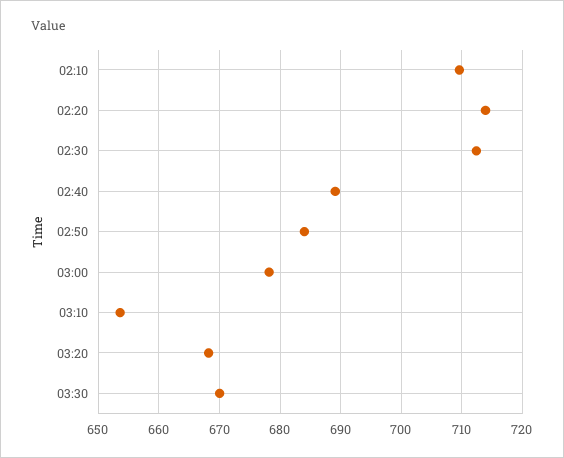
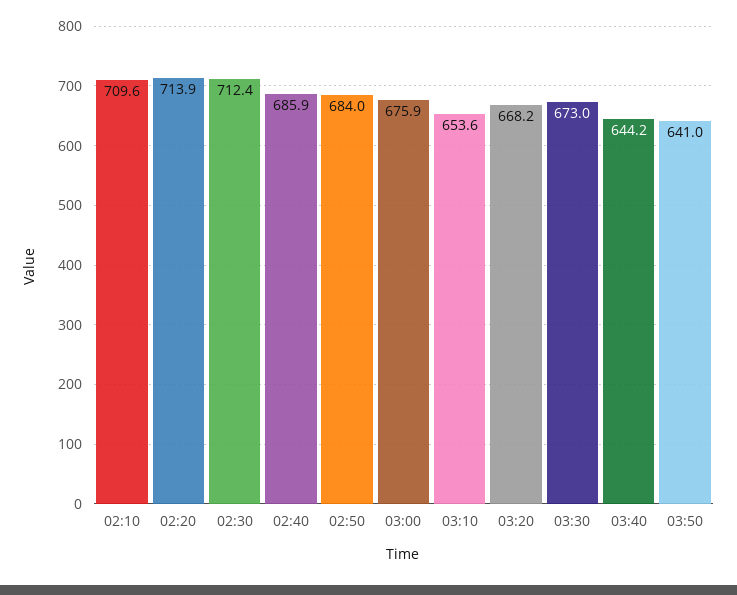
02:40: 689 -> 685.9
03:00: 678 -> 675.9
03:30: 670 -> 673
03:40: none -> 644.2
03:50: none -> 641

